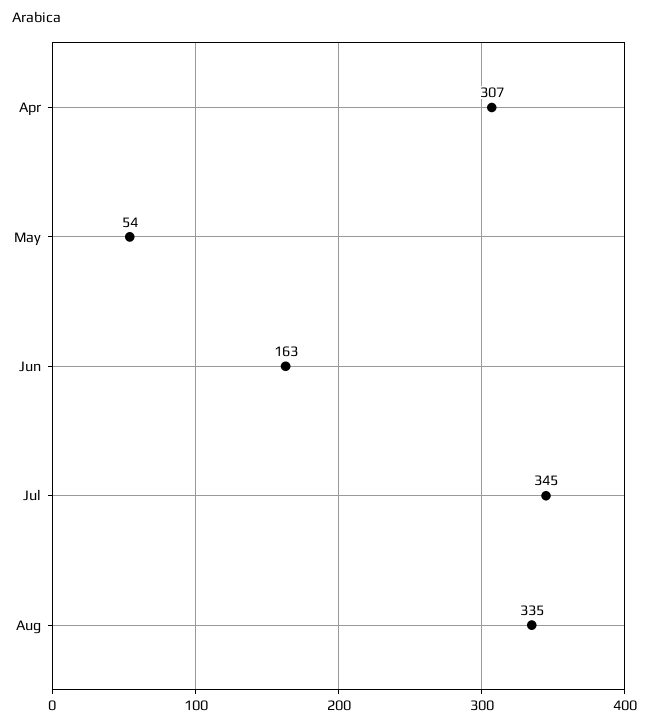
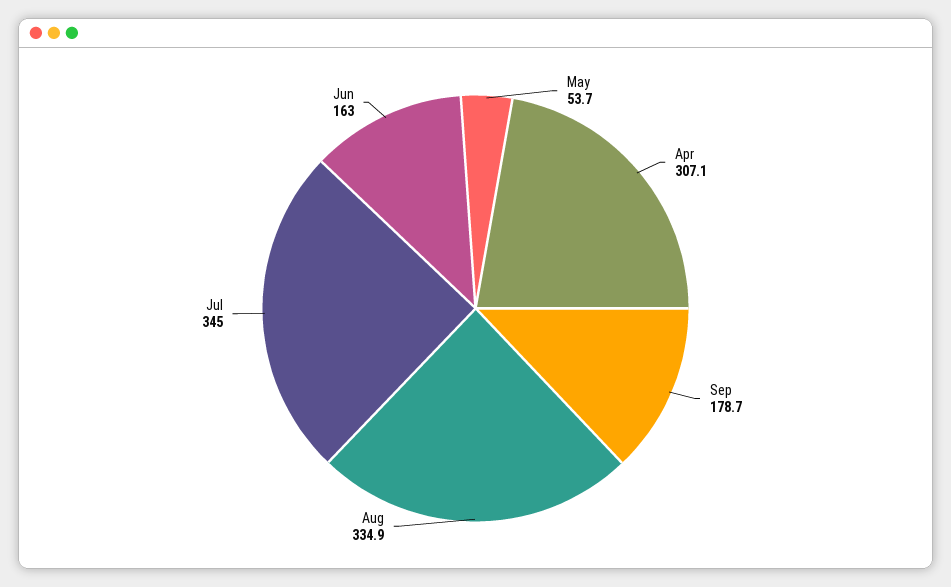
Sep: none -> 178.7

